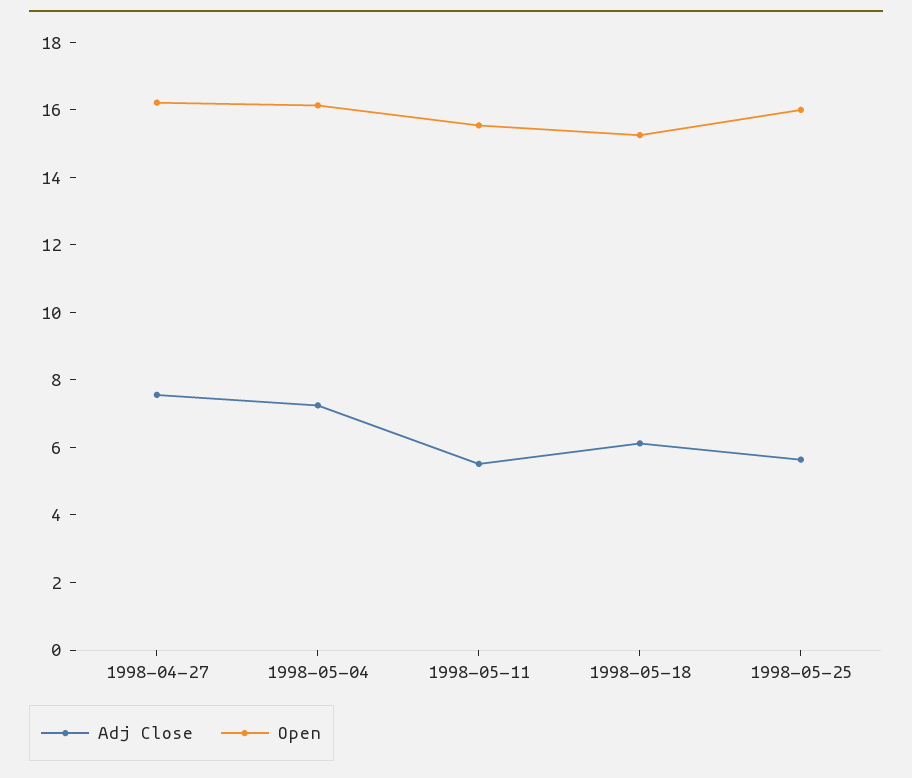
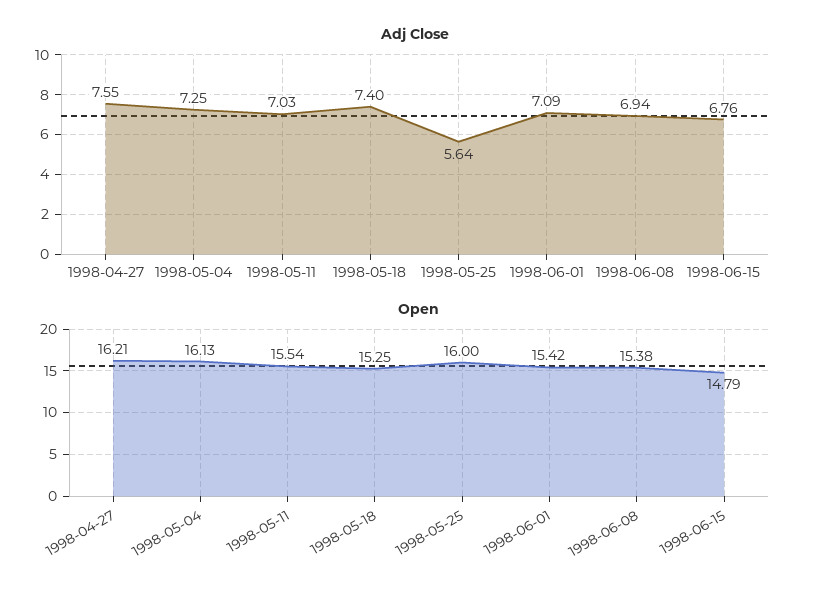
Adj Close, 1998-05-11: 5.5 -> 7.03
Adj Close, 1998-05-18: 6 -> 7.4
Adj Close, 1998-06-01: none -> 7.09
Adj Close, 1998-06-08: none -> 6.94
Adj Close, 1998-06-15: none -> 6.76
Open, 1998-06-01: none -> 15.42
Open, 1998-06-08: none -> 15.38
Open, 1998-06-15: none -> 14.79

